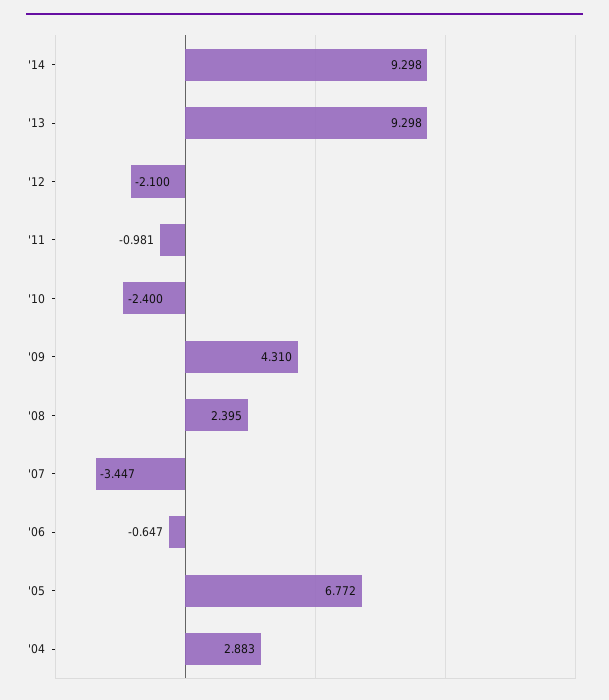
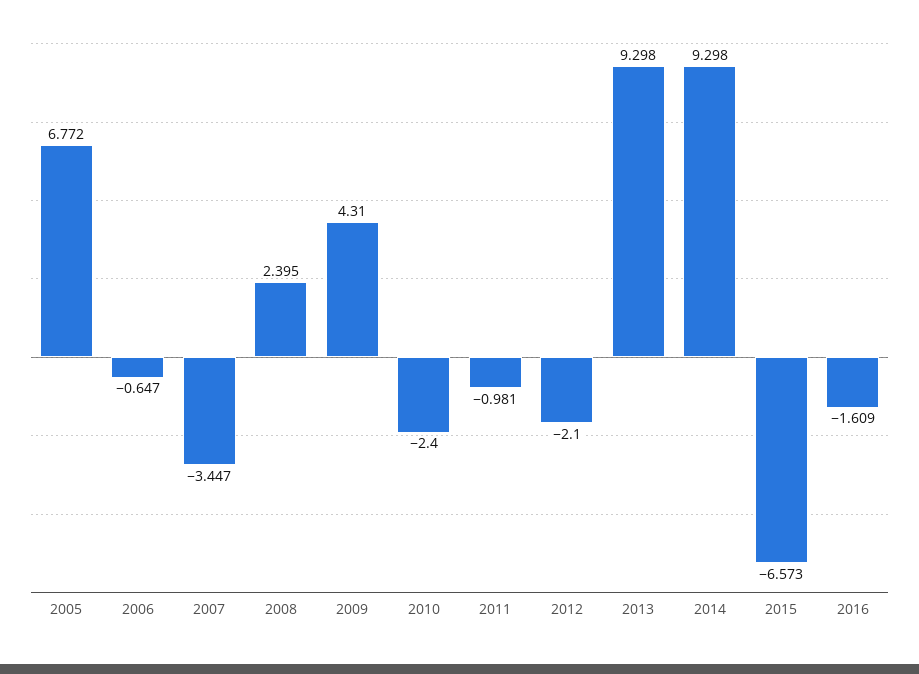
'04: 2.883 -> none
2015: none -> -6.573
2016: none -> -1.609

